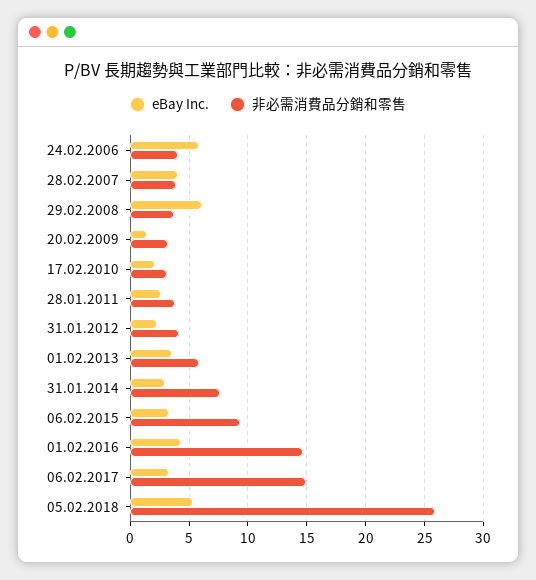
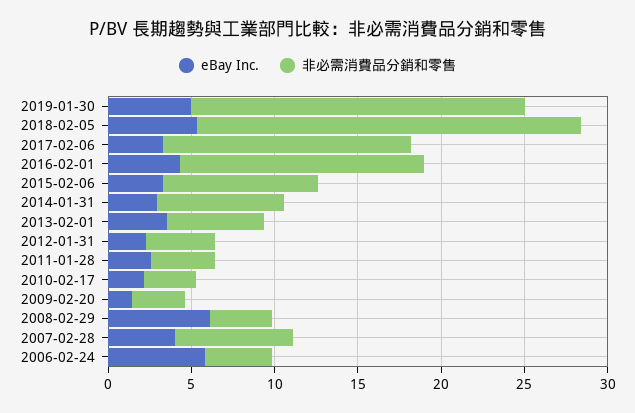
非必需消費品分銷和零售, 28.02.2007: 4 -> 7
非必需消費品分銷和零售, 05.02.2018: 26 -> 23
eBay Inc., 2019-01-30: none -> 5
非必需消費品分銷和零售, 2019-01-30: none -> 20

